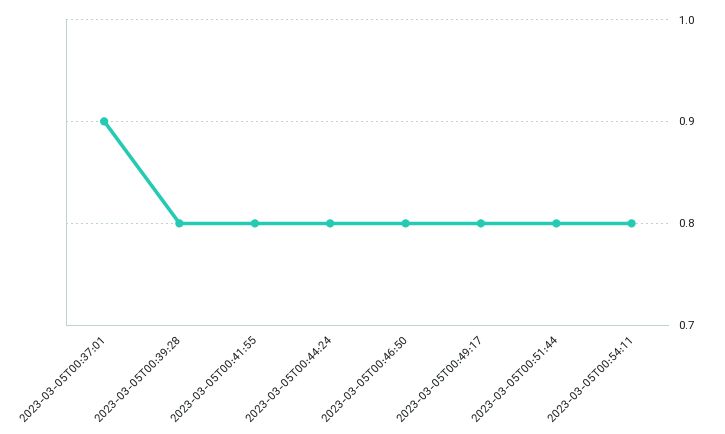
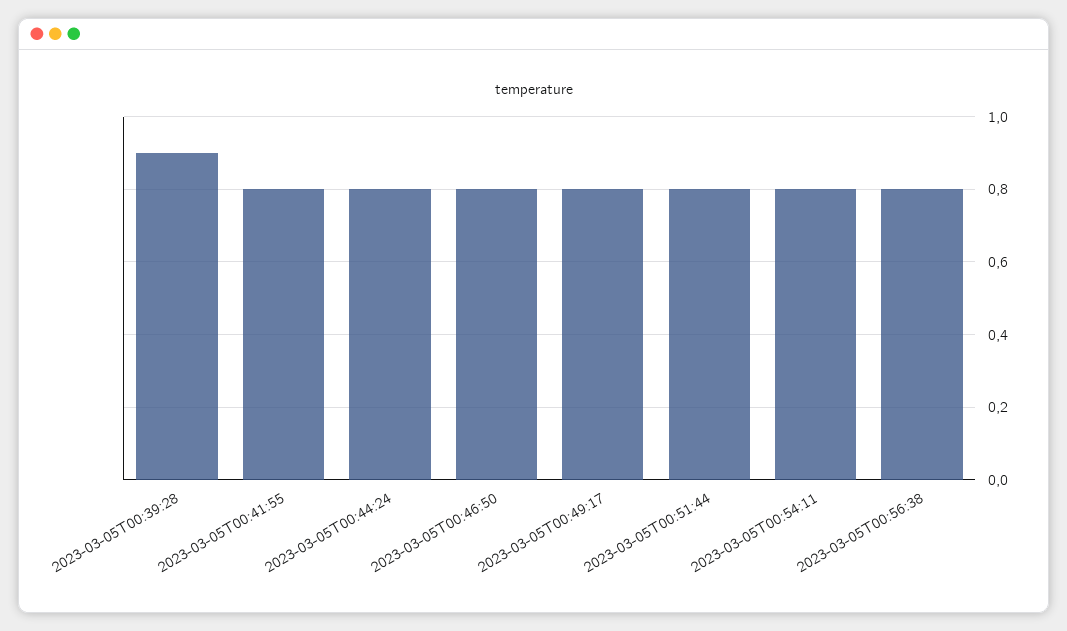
2023-03-05T00:37:01: 0.9 -> none
2023-03-05T00:39:28: 0.8 -> 0.9
2023-03-05T00:56:38: none -> 0.8

